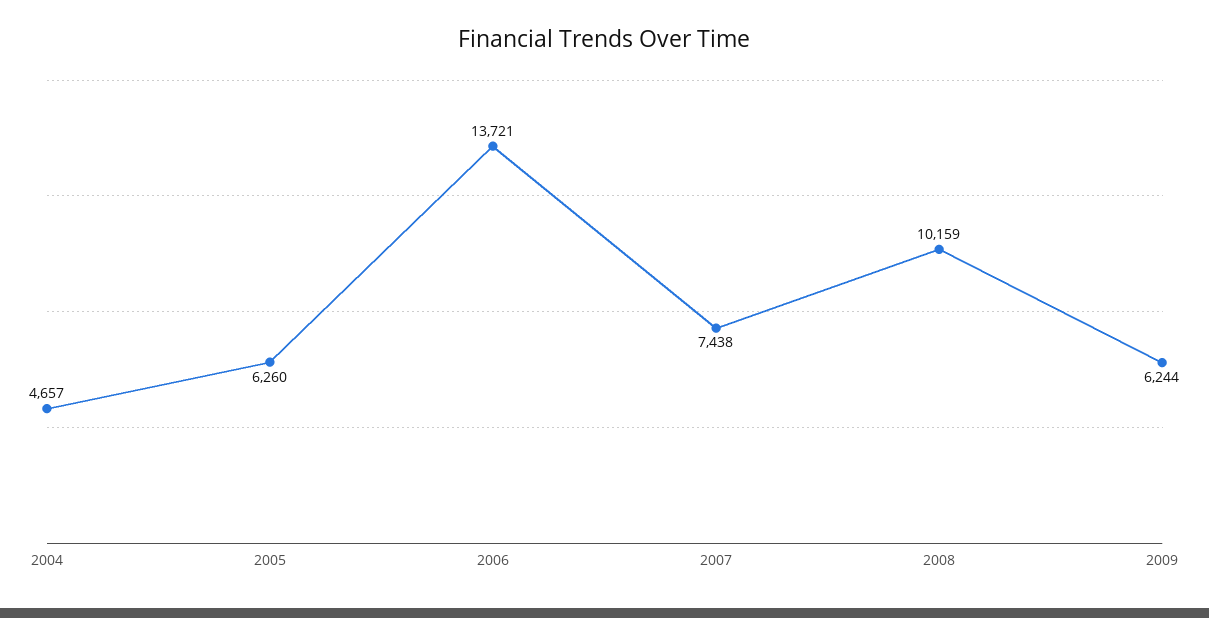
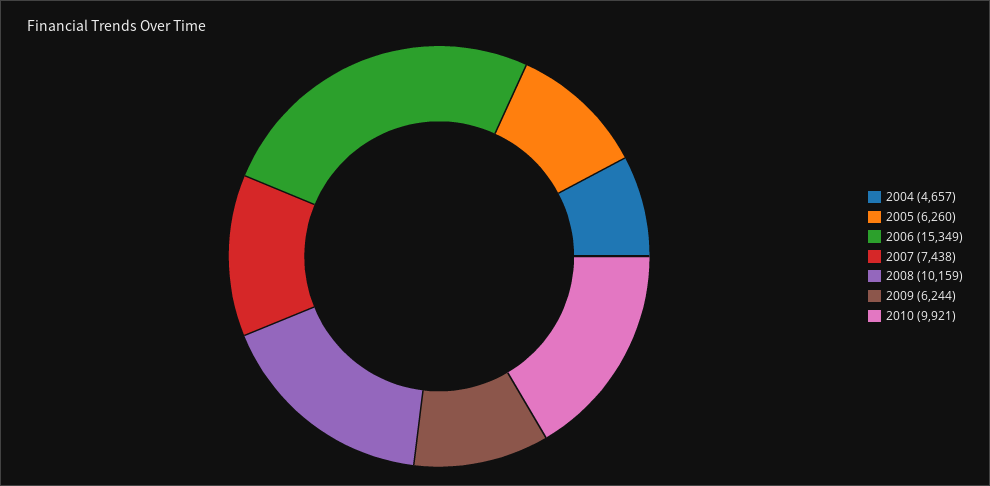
2006: 13721 -> 15349
2010: none -> 9921

